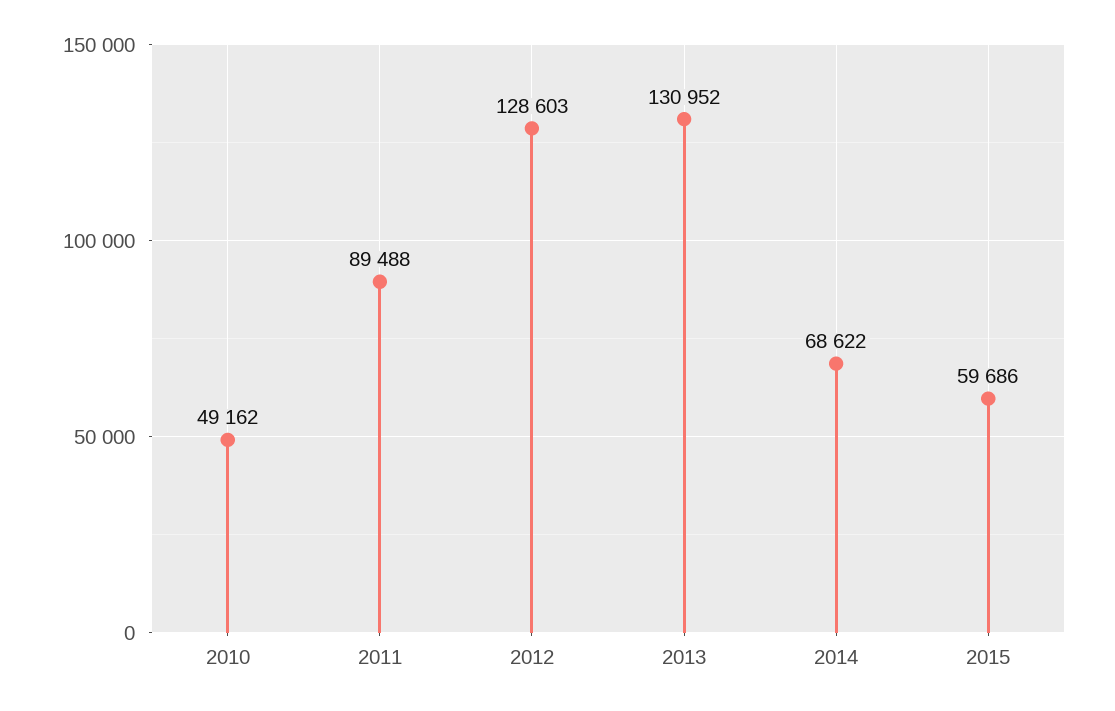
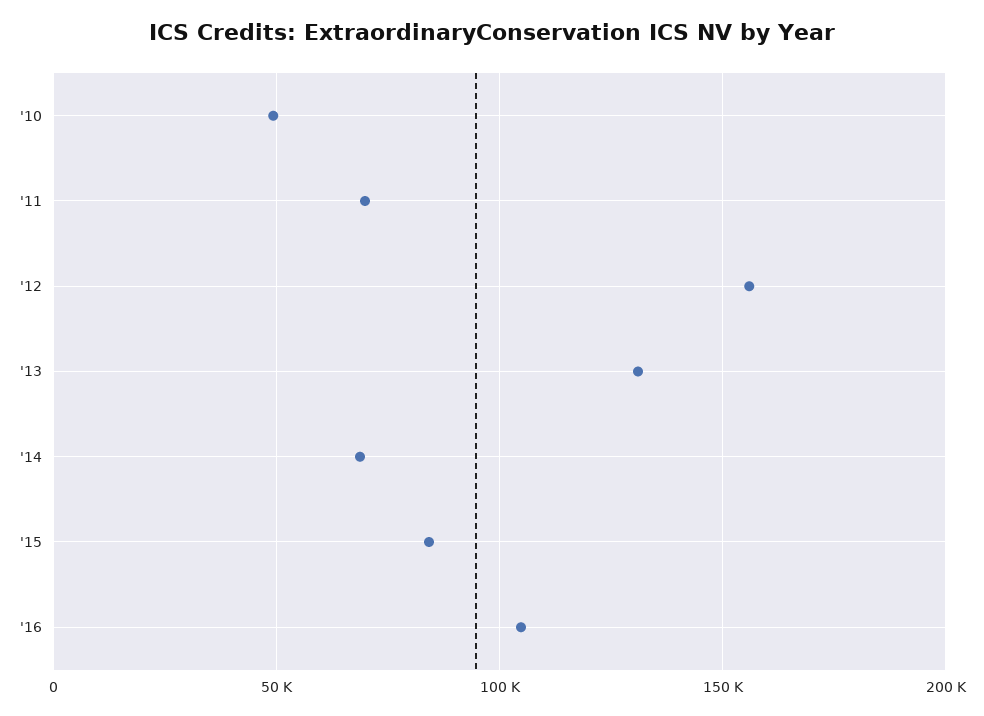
2011: 89488 -> 70000
2012: 128603 -> 155000
2015: 59686 -> 85000
'16: none -> 105000

